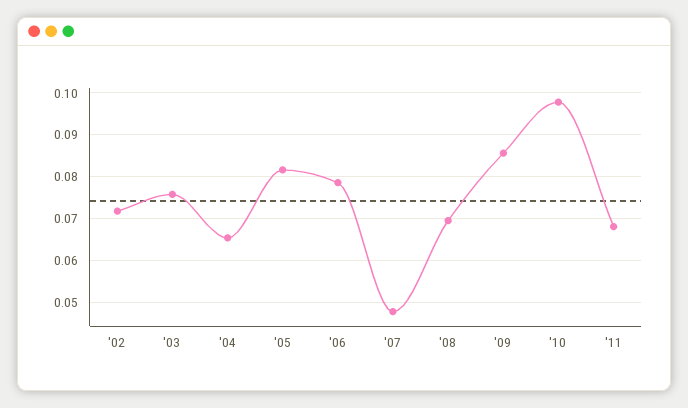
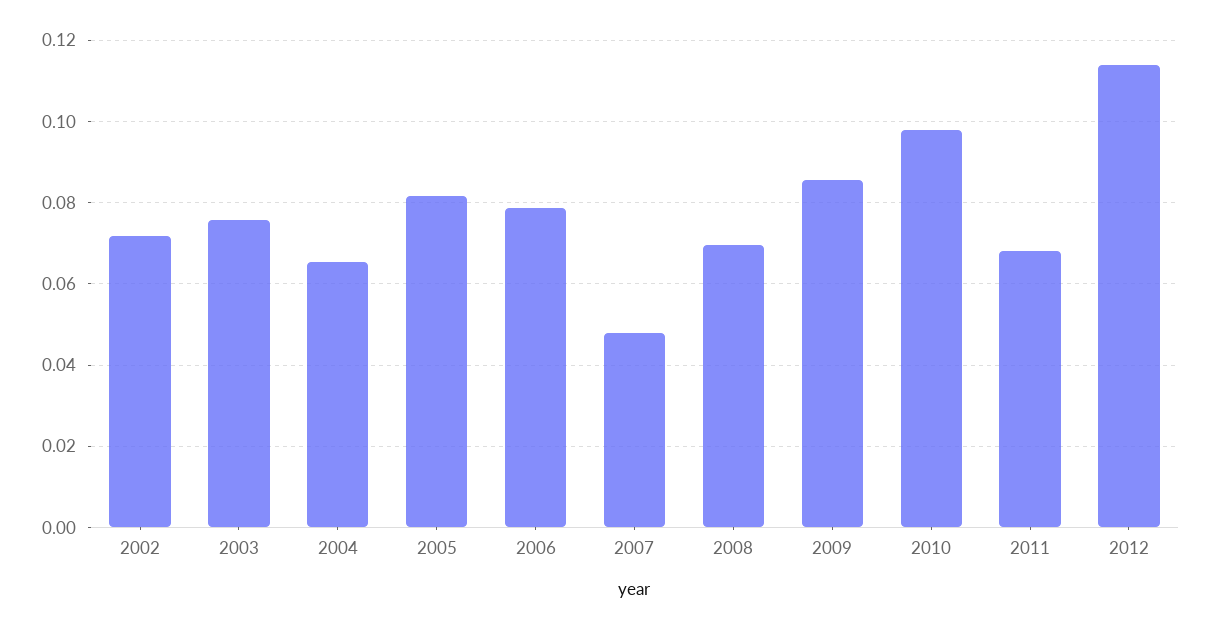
2012: none -> 0.114

